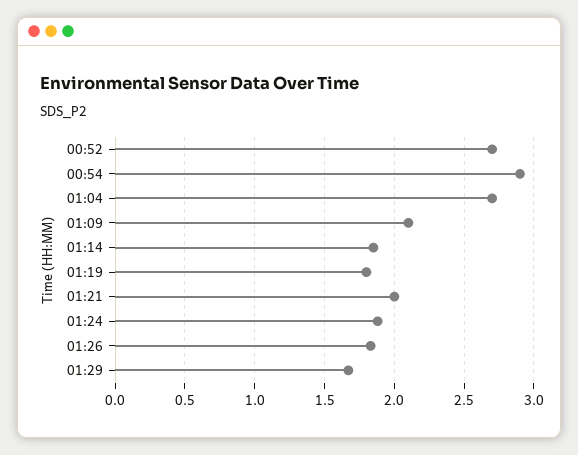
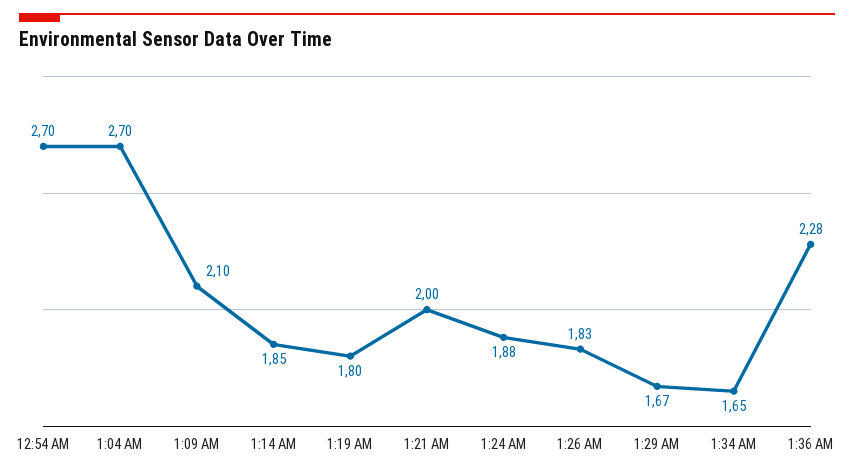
00:52: 2.7 -> none
00:54: 2.9 -> 2.7
1:34 AM: none -> 1.65
1:36 AM: none -> 2.28

